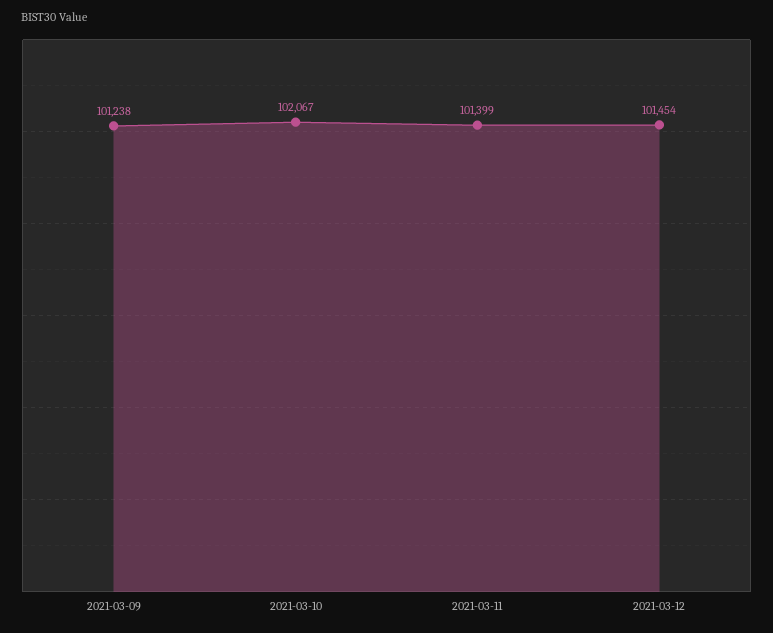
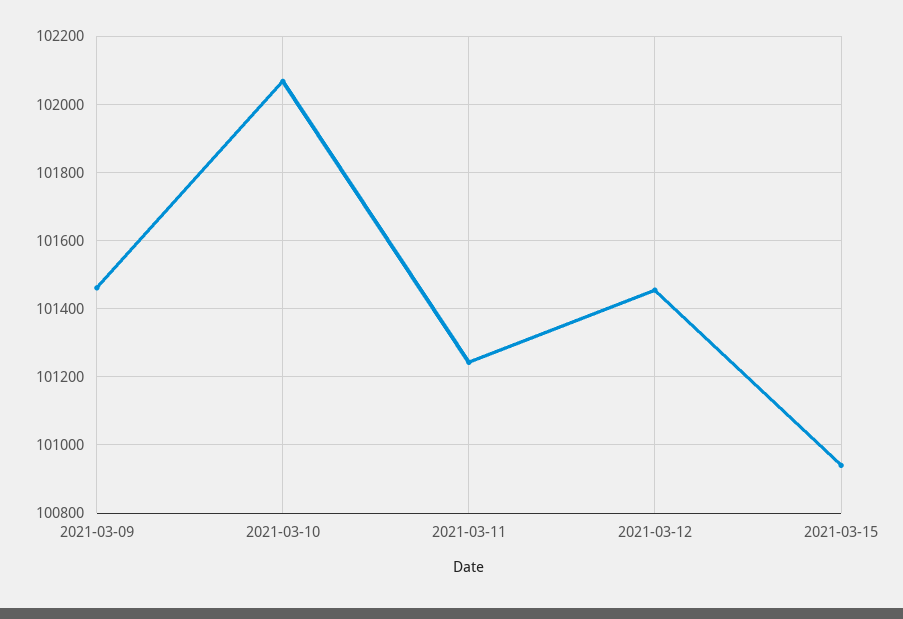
2021-03-09: 101238 -> 101460
2021-03-11: 101399 -> 101240
2021-03-15: none -> 100940

